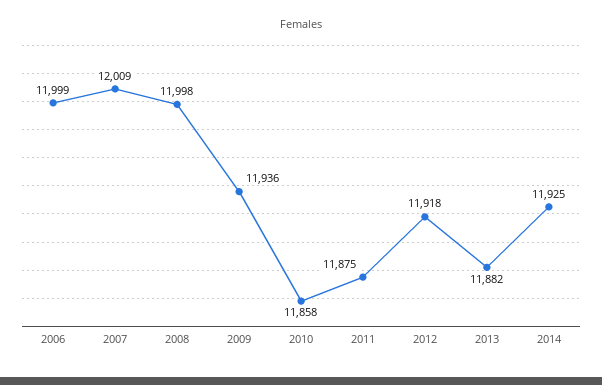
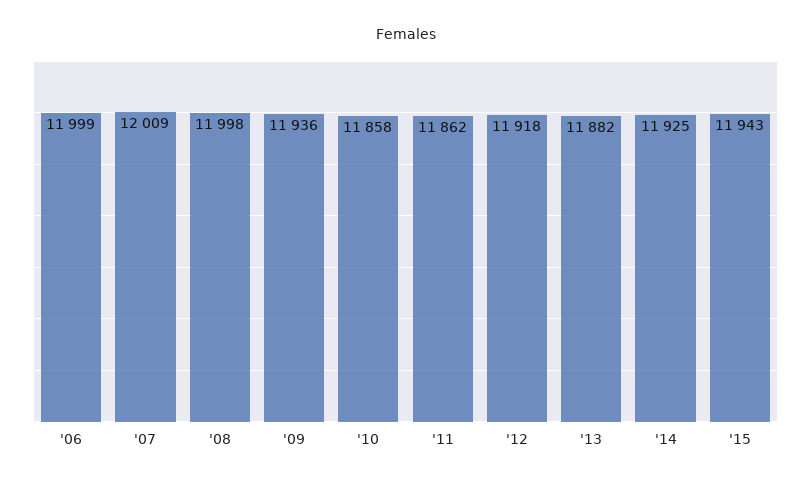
2011: 11875 -> 11862
'15: none -> 11943

